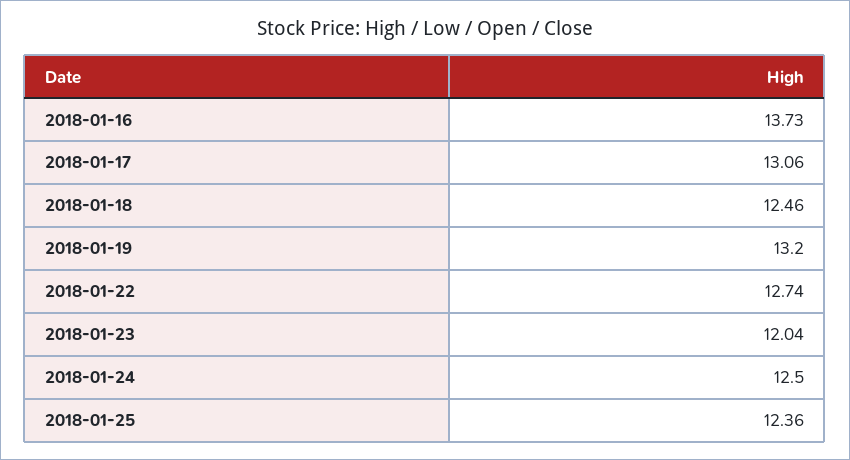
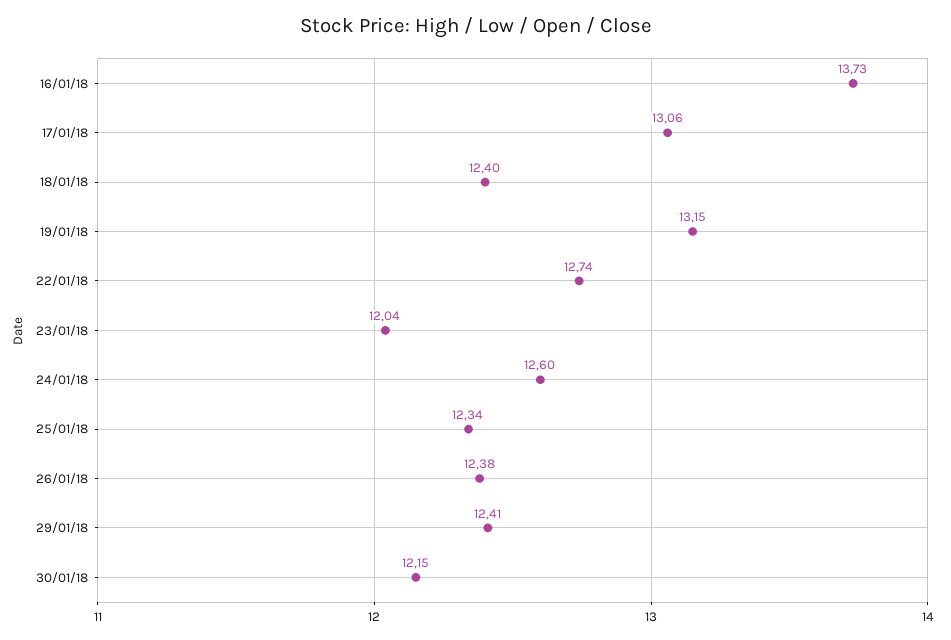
2018-01-18: 12.46 -> 12.4
2018-01-19: 13.2 -> 13.15
2018-01-24: 12.5 -> 12.6
2018-01-25: 12.36 -> 12.34
26/01/18: none -> 12.38
29/01/18: none -> 12.41
30/01/18: none -> 12.15

